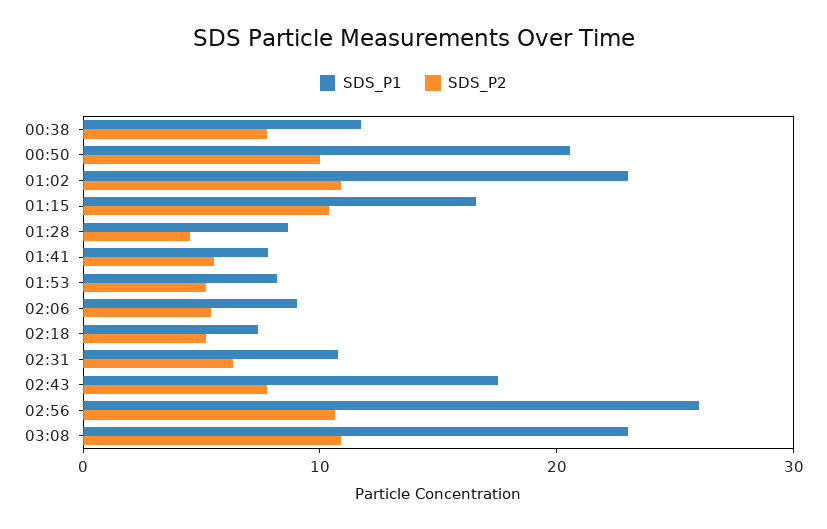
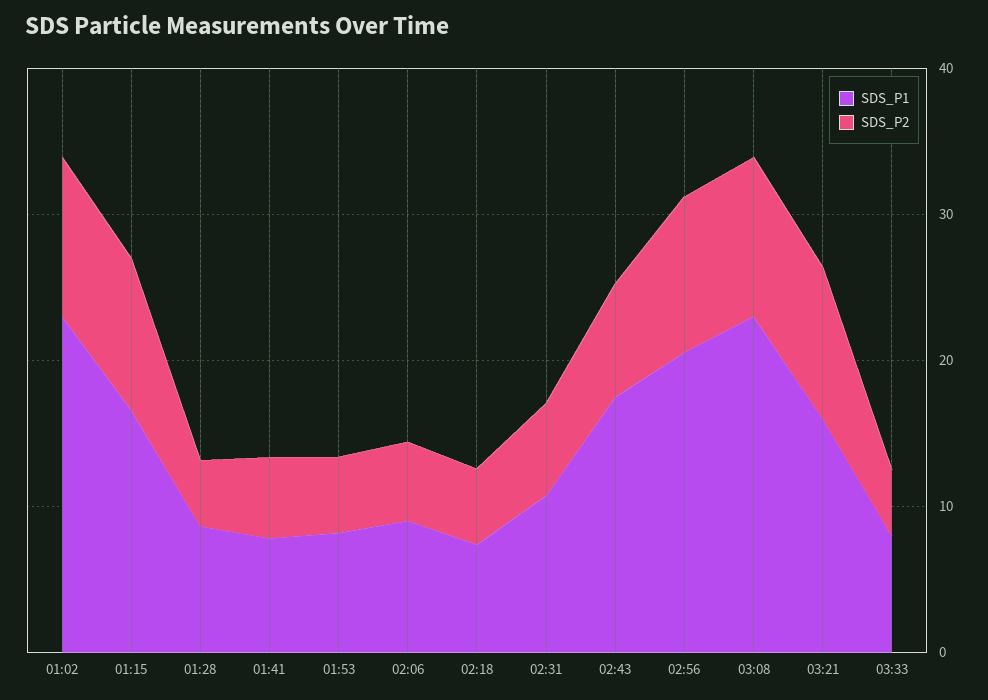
SDS_P1, 00:38: 12 -> none
SDS_P2, 00:38: 8 -> none
SDS_P1, 00:50: 20 -> none
SDS_P2, 00:50: 10 -> none
SDS_P1, 02:56: 26 -> 20
SDS_P1, 03:21: none -> 16
SDS_P2, 03:21: none -> 10
SDS_P1, 03:33: none -> 8
SDS_P2, 03:33: none -> 4

